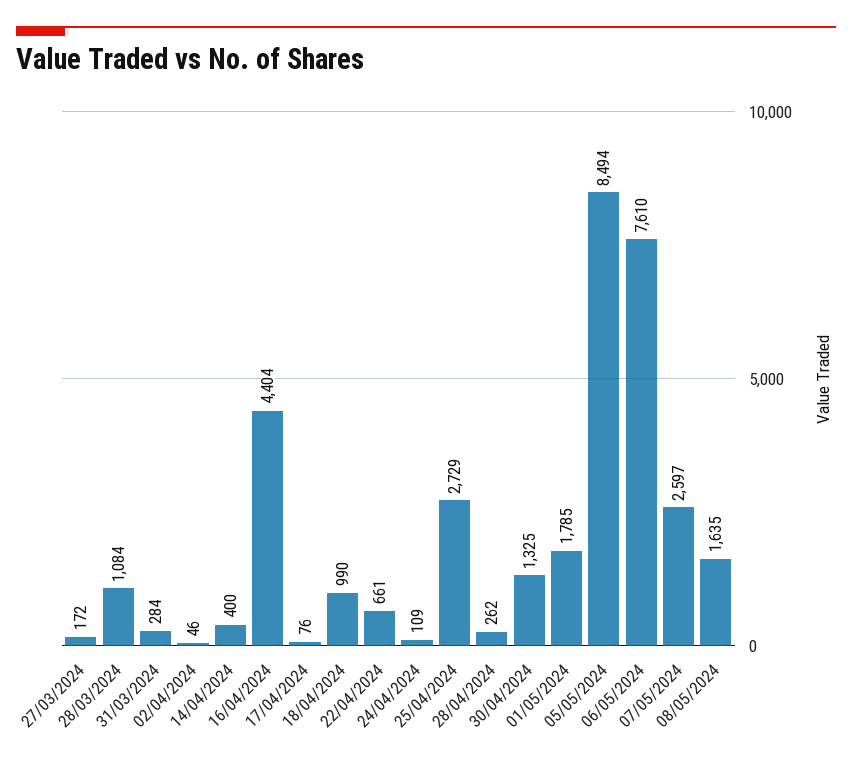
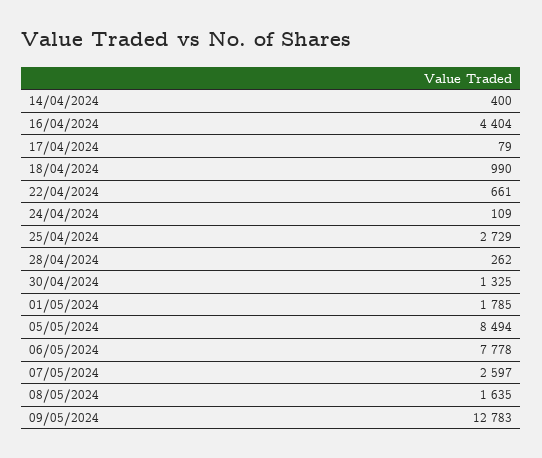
27/03/2024: 172 -> none
28/03/2024: 1084 -> none
31/03/2024: 284 -> none
02/04/2024: 46 -> none
17/04/2024: 76 -> 79
06/05/2024: 7610 -> 7778
09/05/2024: none -> 12783

